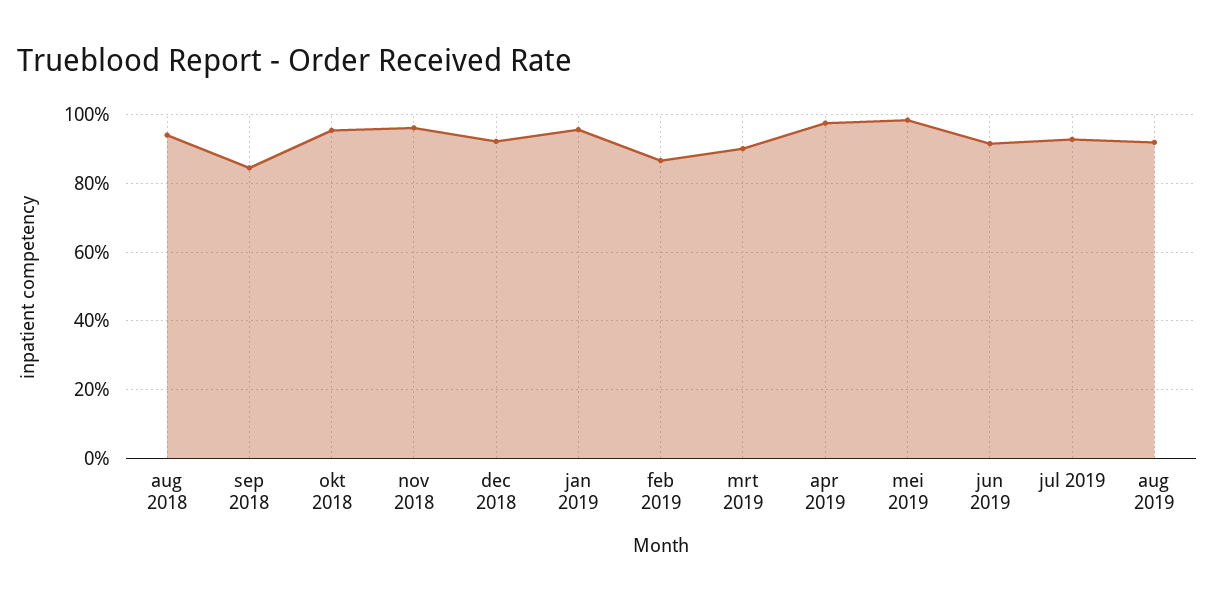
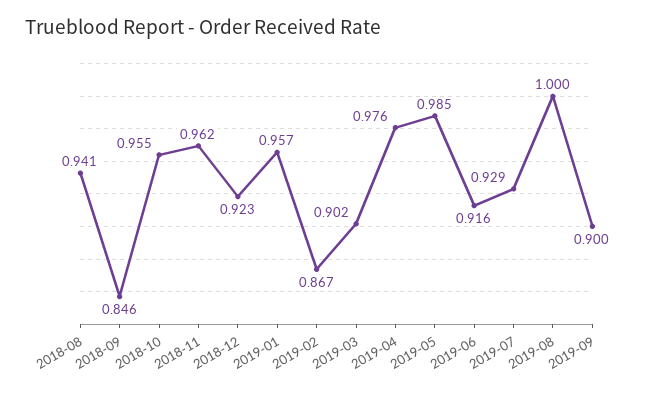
aug 2019: 0.92 -> 1
2019-09: none -> 0.9

